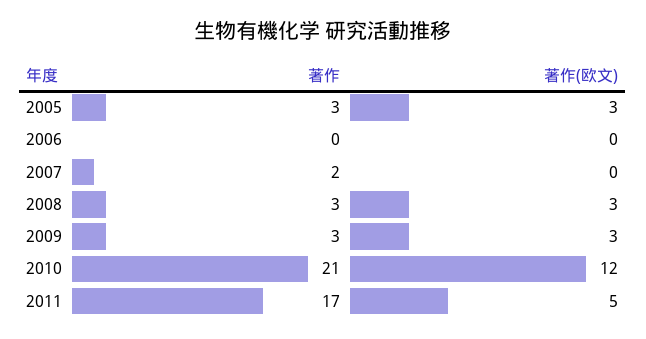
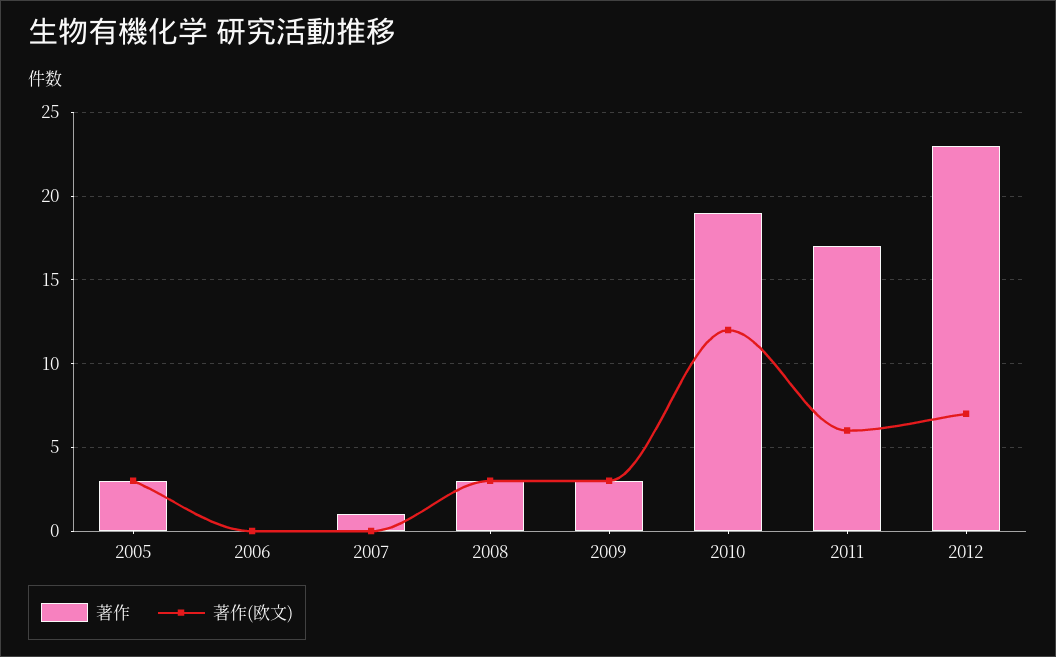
著作, 2007: 2 -> 1
著作, 2010: 21 -> 19
著作(欧文), 2011: 5 -> 6
著作, 2012: none -> 23
著作(欧文), 2012: none -> 7

